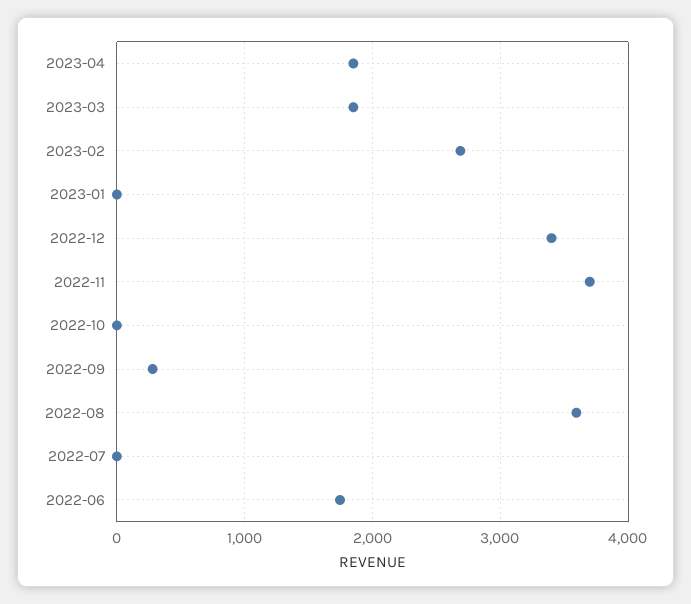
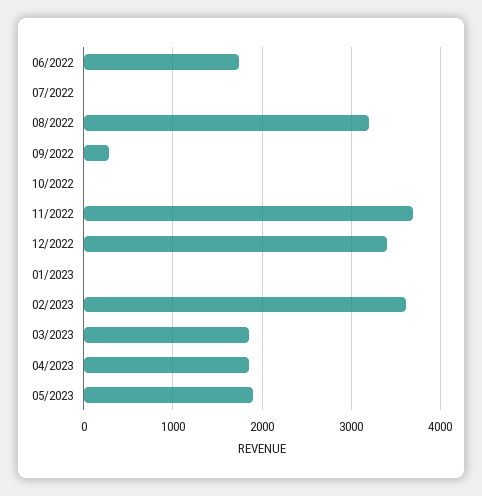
2023-02: 2700 -> 3600
2022-08: 3600 -> 3200
05/2023: none -> 1900

